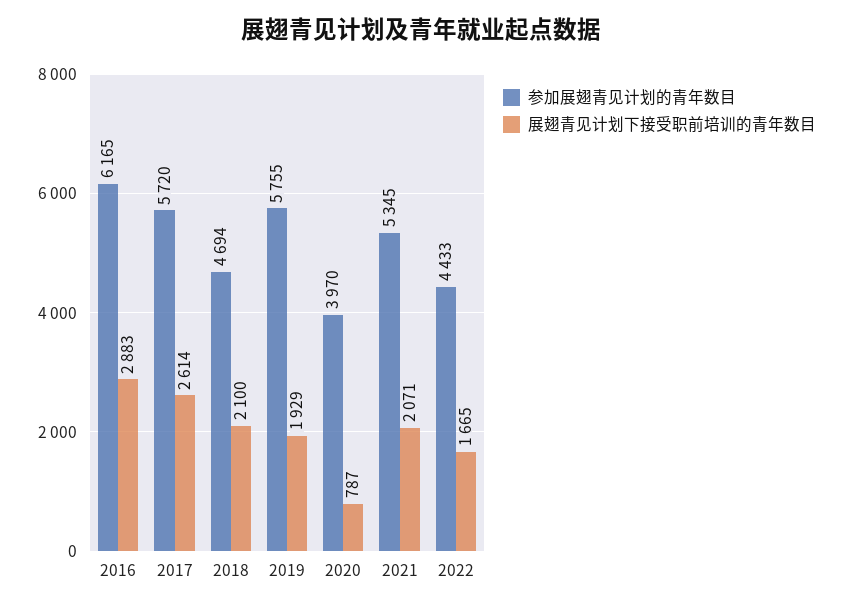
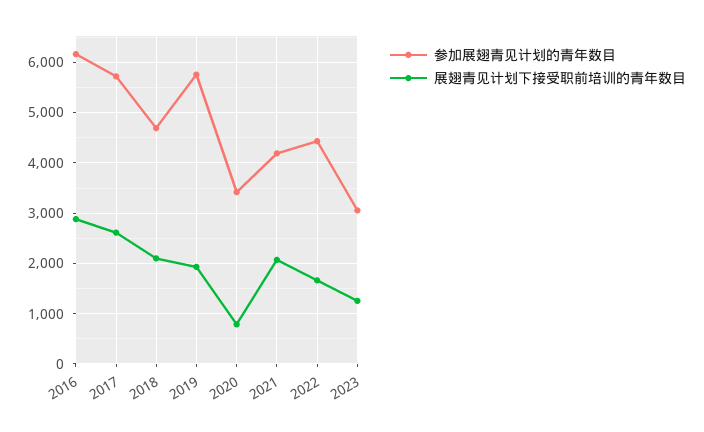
参加展翅青见计划的青年数目, 2020: 3970 -> 3400
参加展翅青见计划的青年数目, 2021: 5345 -> 4200
参加展翅青见计划的青年数目, 2023: none -> 3000
展翅青见计划下接受职前培训的青年数目, 2023: none -> 1200

